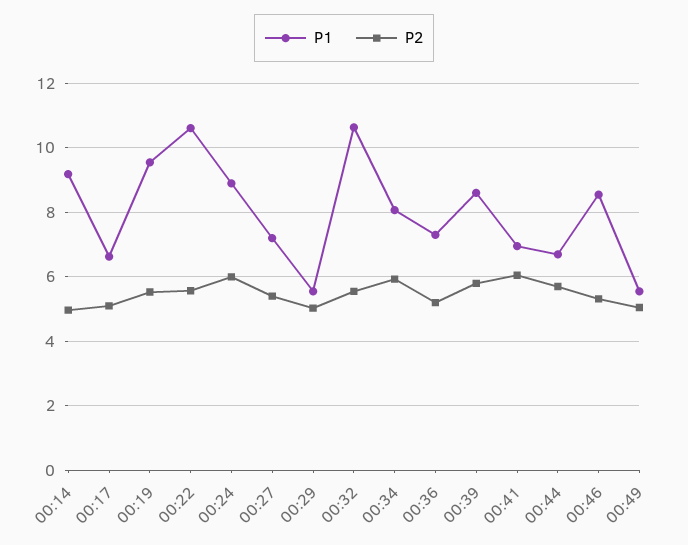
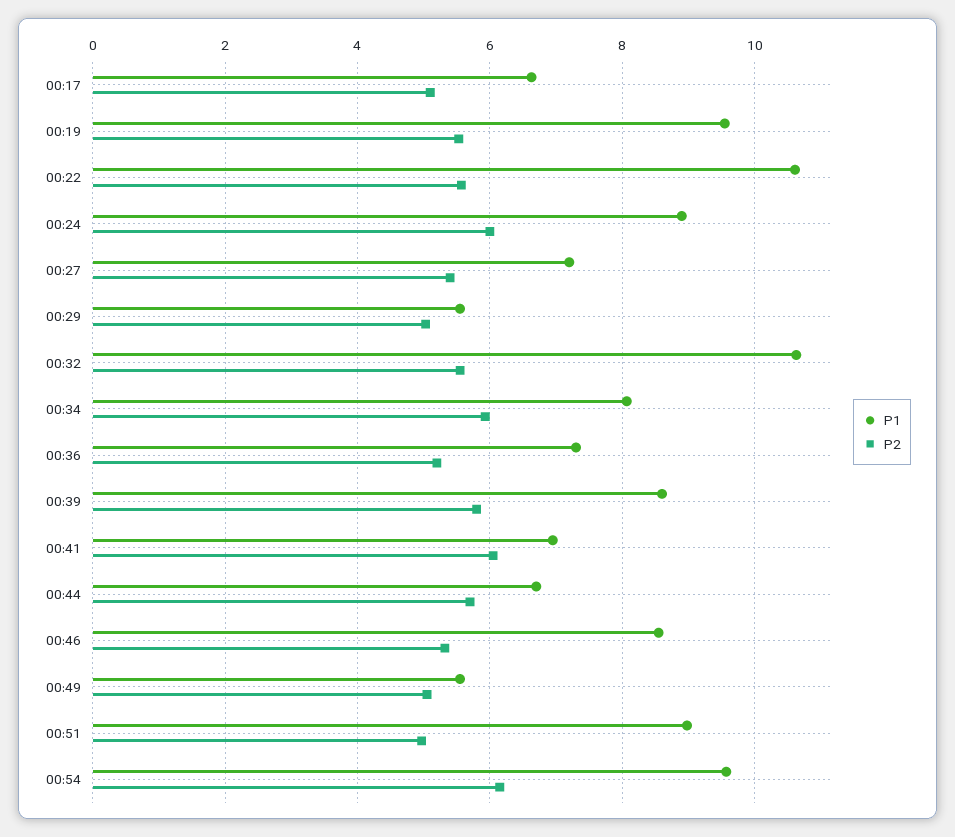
P1, 00:14: 9.2 -> none
P2, 00:14: 5 -> none
P1, 00:51: none -> 9
P2, 00:51: none -> 5
P1, 00:54: none -> 9.6
P2, 00:54: none -> 6.2

